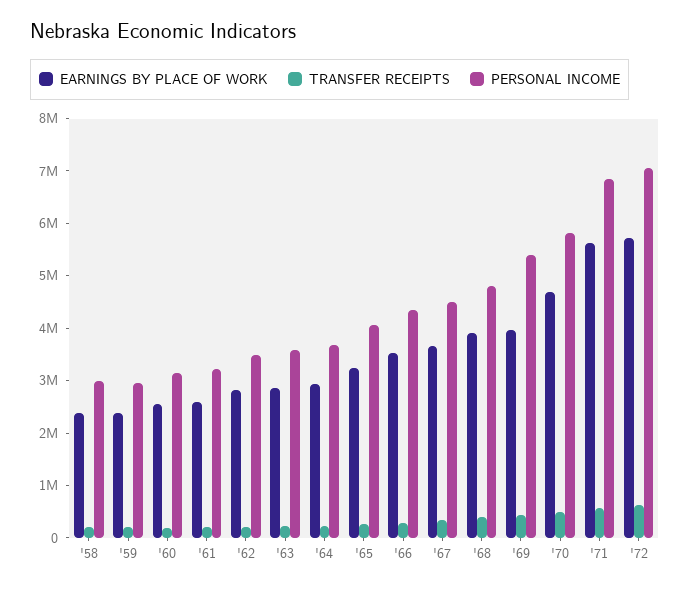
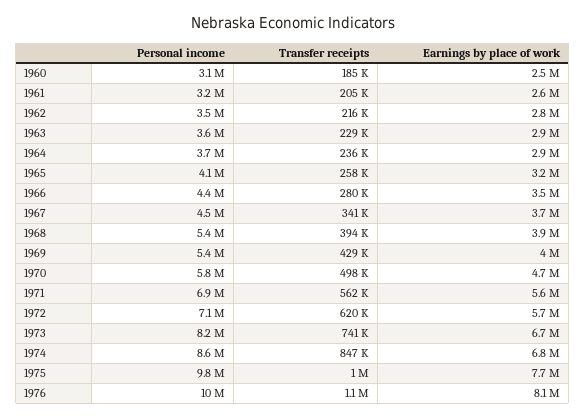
EARNINGS BY PLACE OF WORK, '58: 2400000 -> none
TRANSFER RECEIPTS, '58: 200000 -> none
PERSONAL INCOME, '58: 3000000 -> none
EARNINGS BY PLACE OF WORK, '59: 2400000 -> none
TRANSFER RECEIPTS, '59: 200000 -> none
PERSONAL INCOME, '59: 3000000 -> none
PERSONAL INCOME, '68: 4800000 -> 5400000
PERSONAL INCOME, 1973: none -> 8200000
TRANSFER RECEIPTS, 1973: none -> 741000
EARNINGS BY PLACE OF WORK, 1973: none -> 6700000
PERSONAL INCOME, 1974: none -> 8600000
TRANSFER RECEIPTS, 1974: none -> 847000
EARNINGS BY PLACE OF WORK, 1974: none -> 6800000
PERSONAL INCOME, 1975: none -> 9800000
TRANSFER RECEIPTS, 1975: none -> 1000000
EARNINGS BY PLACE OF WORK, 1975: none -> 7700000
PERSONAL INCOME, 1976: none -> 10000000
TRANSFER RECEIPTS, 1976: none -> 1100000
EARNINGS BY PLACE OF WORK, 1976: none -> 8100000

